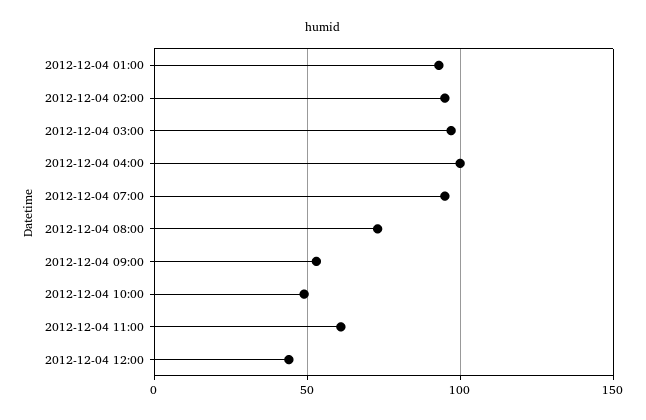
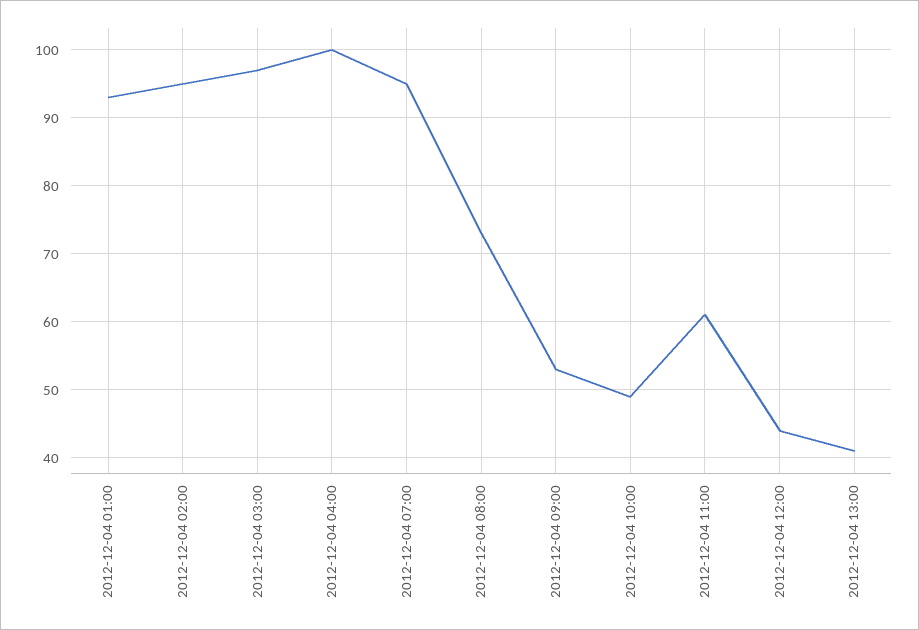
2012-12-04 13:00: none -> 41

